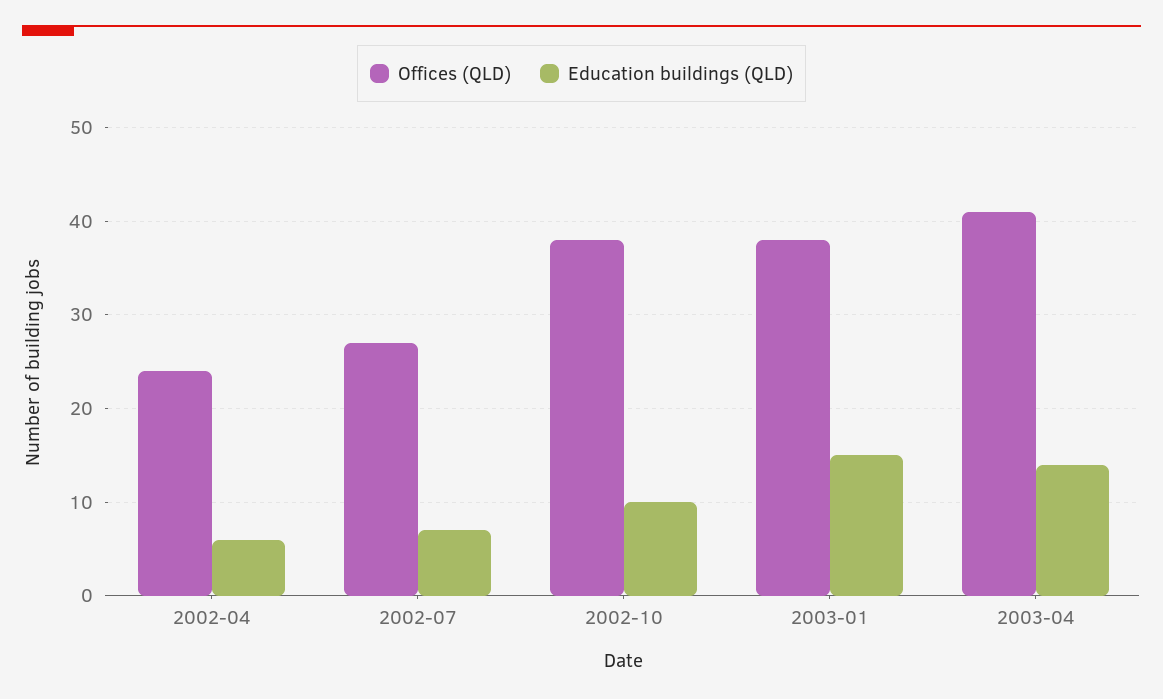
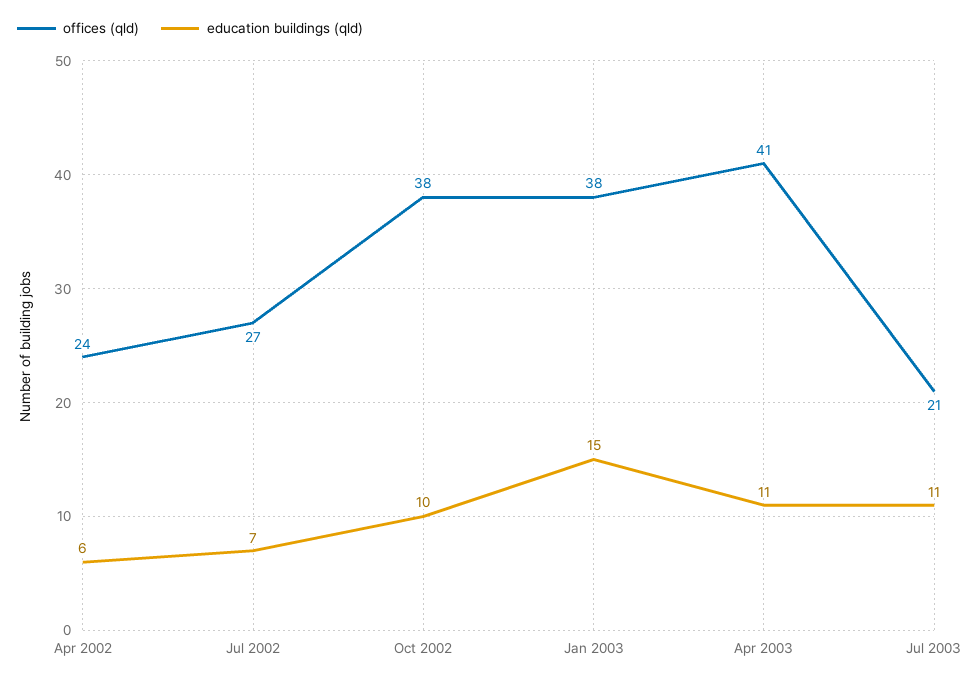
Education buildings (QLD), 2003-04: 14 -> 11
Offices (QLD), Jul 2003: none -> 21
Education buildings (QLD), Jul 2003: none -> 11

